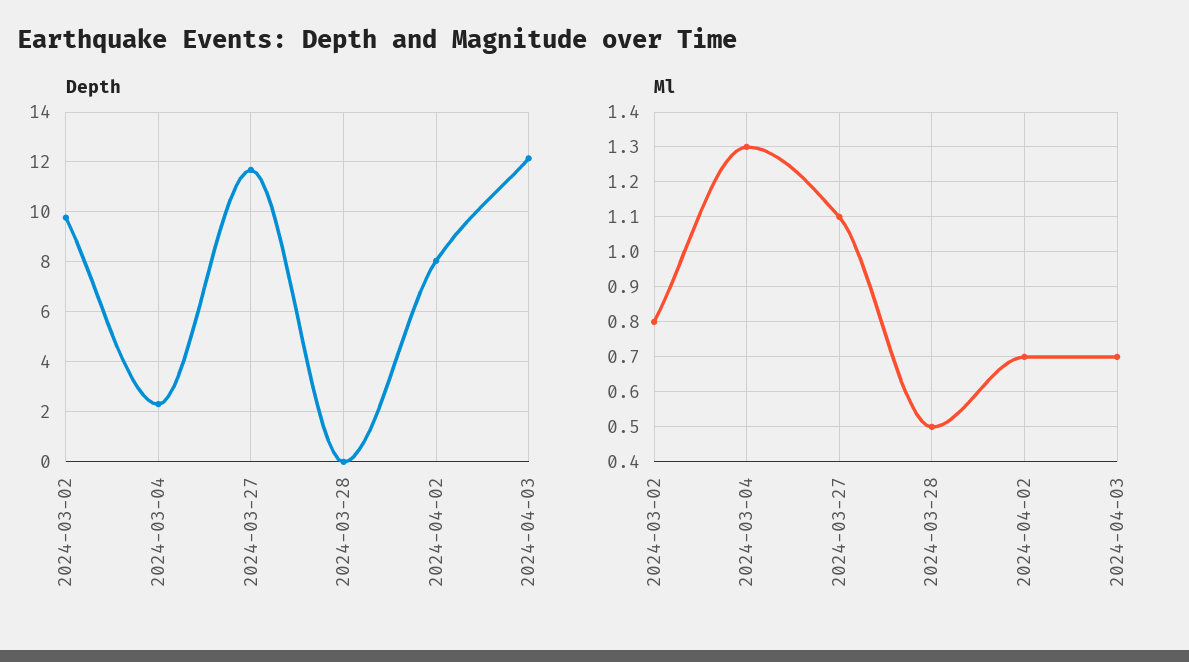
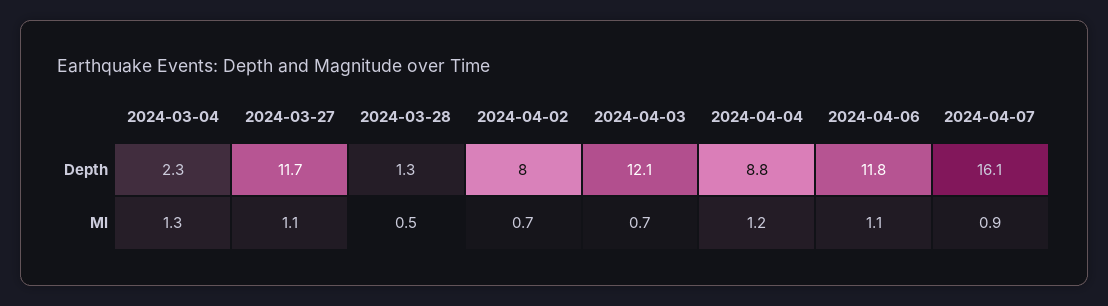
Depth, 2024-03-02: 9.75 -> none
Depth, 2024-03-28: 0 -> 1.3
Ml, 2024-03-02: 0.8 -> none
Depth, 2024-04-04: none -> 8.8
Depth, 2024-04-06: none -> 11.8
Depth, 2024-04-07: none -> 16.1
Ml, 2024-04-04: none -> 1.2
Ml, 2024-04-06: none -> 1.1
Ml, 2024-04-07: none -> 0.9

